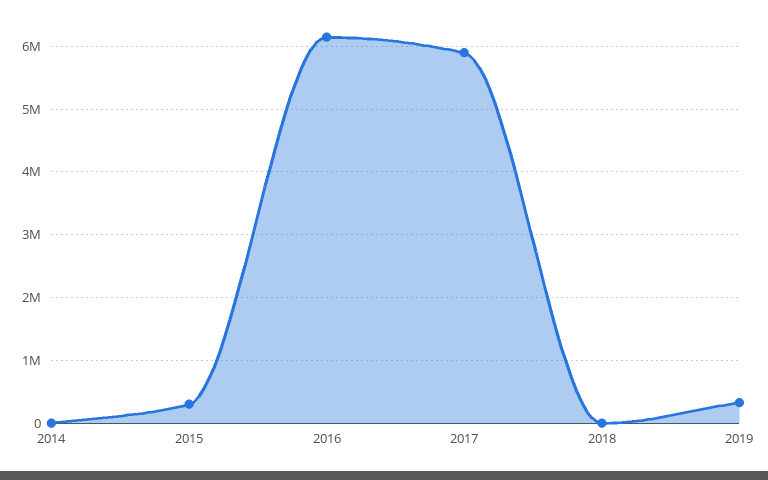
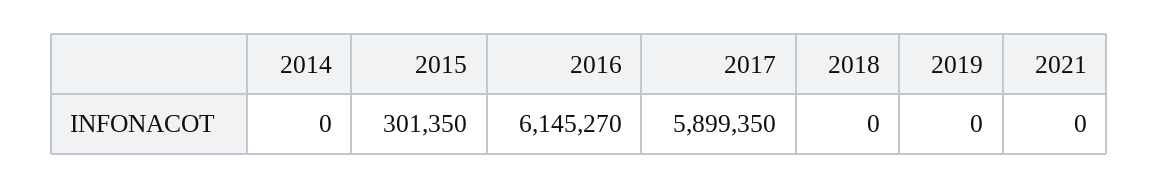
2019: 300000 -> 0
2021: none -> 0

